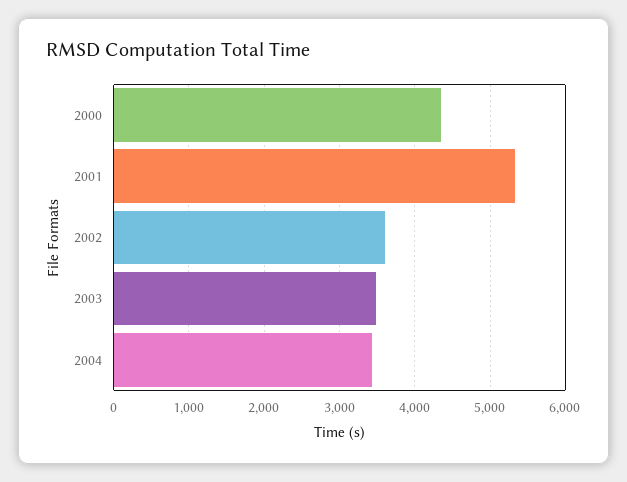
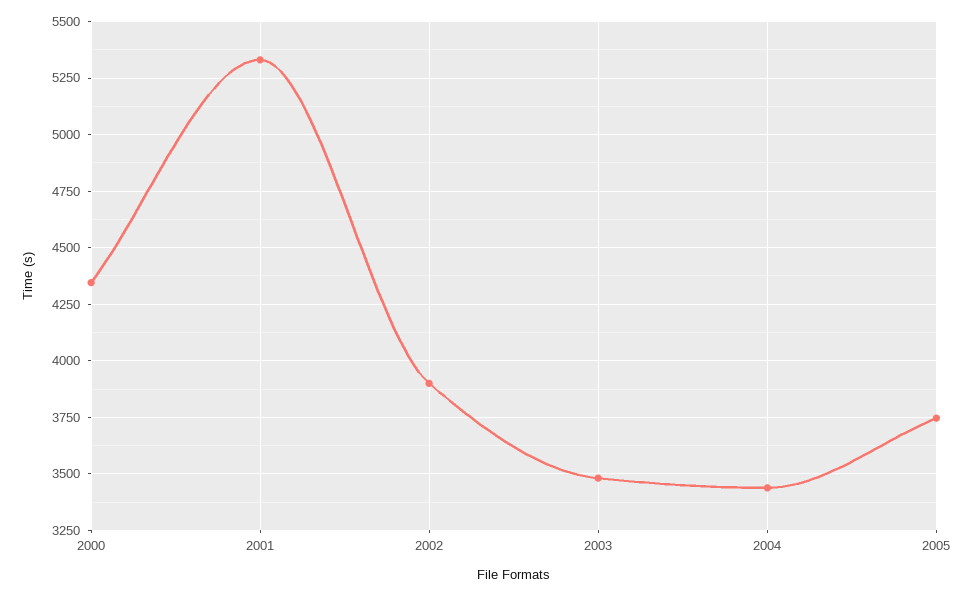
2002: 3600 -> 3900
2005: none -> 3750

